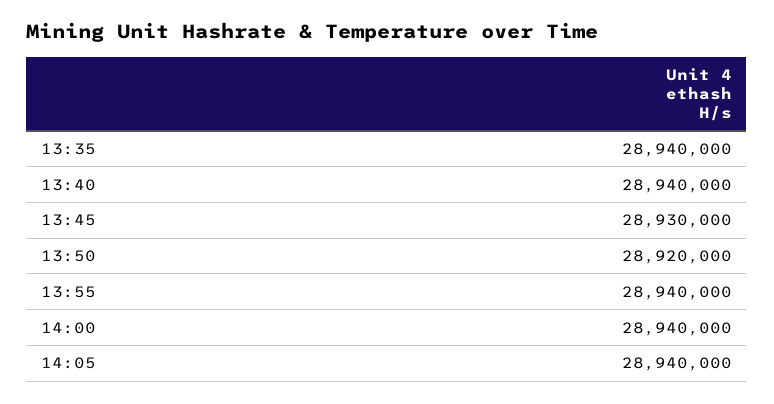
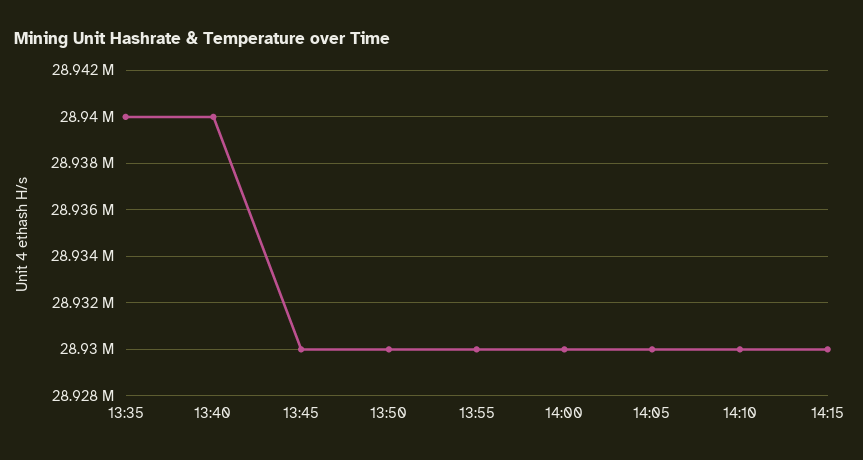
13:50: 28920000 -> 28930000
13:55: 28940000 -> 28930000
14:00: 28940000 -> 28930000
14:05: 28940000 -> 28930000
14:10: none -> 28930000
14:15: none -> 28930000

